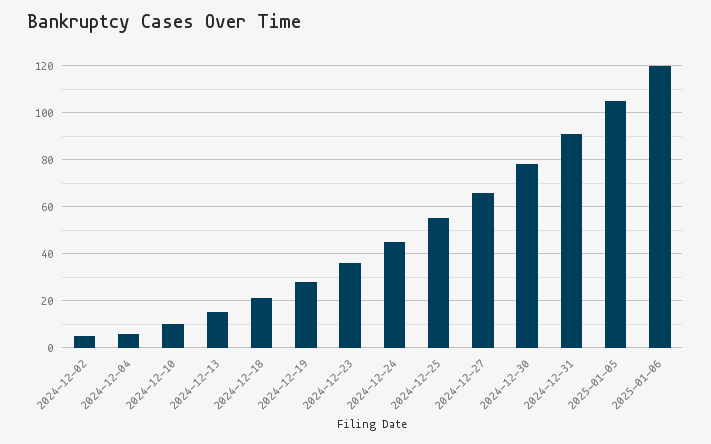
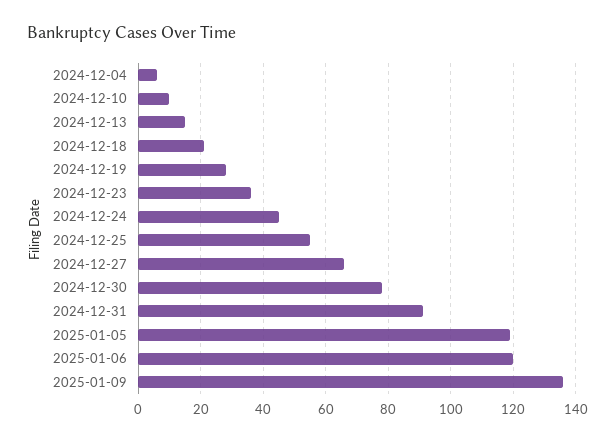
2024-12-02: 5 -> none
2025-01-05: 105 -> 120
2025-01-09: none -> 135

